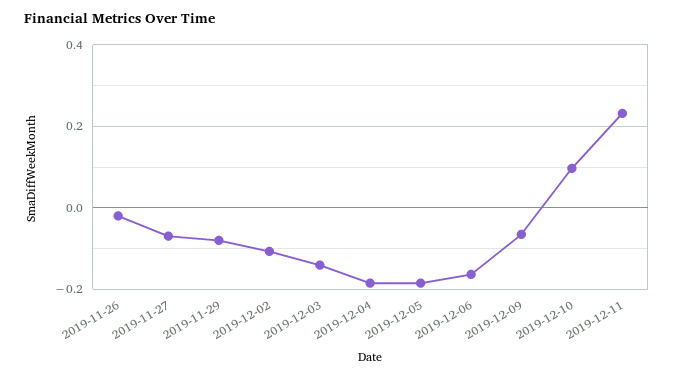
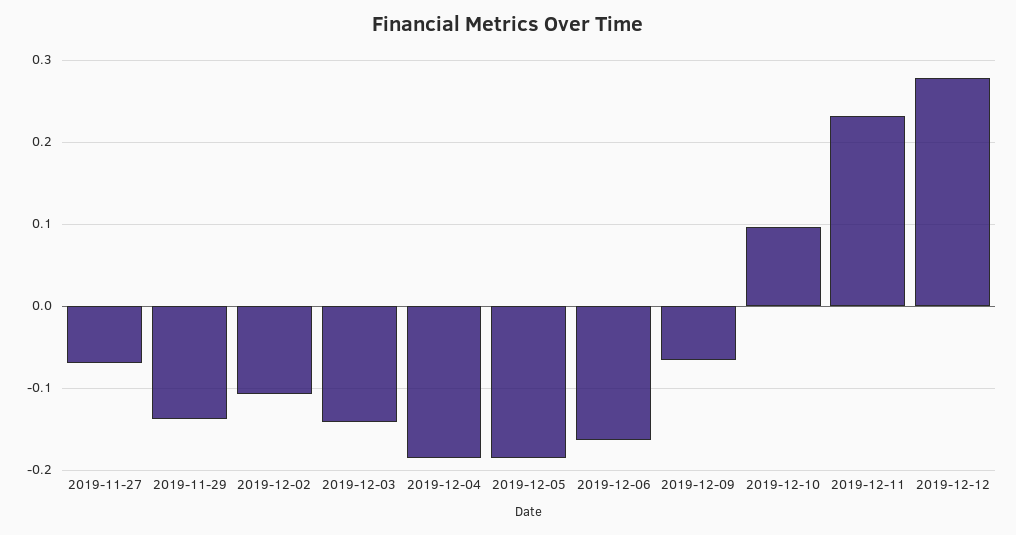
2019-11-26: -0.02 -> none
2019-11-29: -0.08 -> -0.14
2019-12-12: none -> 0.28

